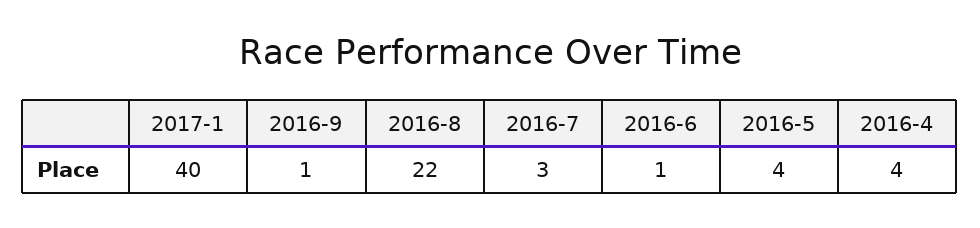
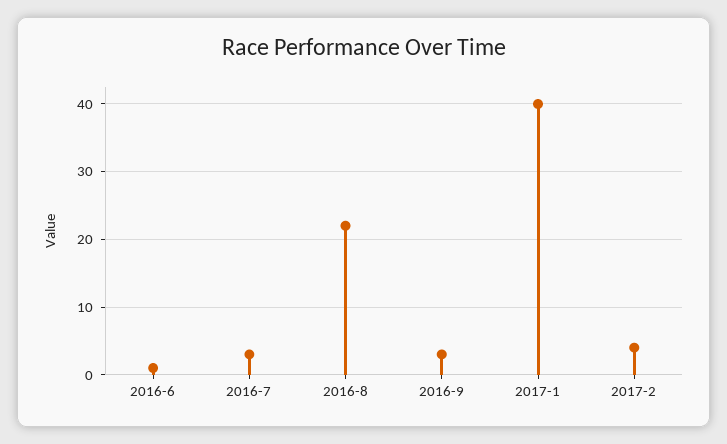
2016-9: 1 -> 3
2016-5: 4 -> none
2016-4: 4 -> none
2017-2: none -> 4

